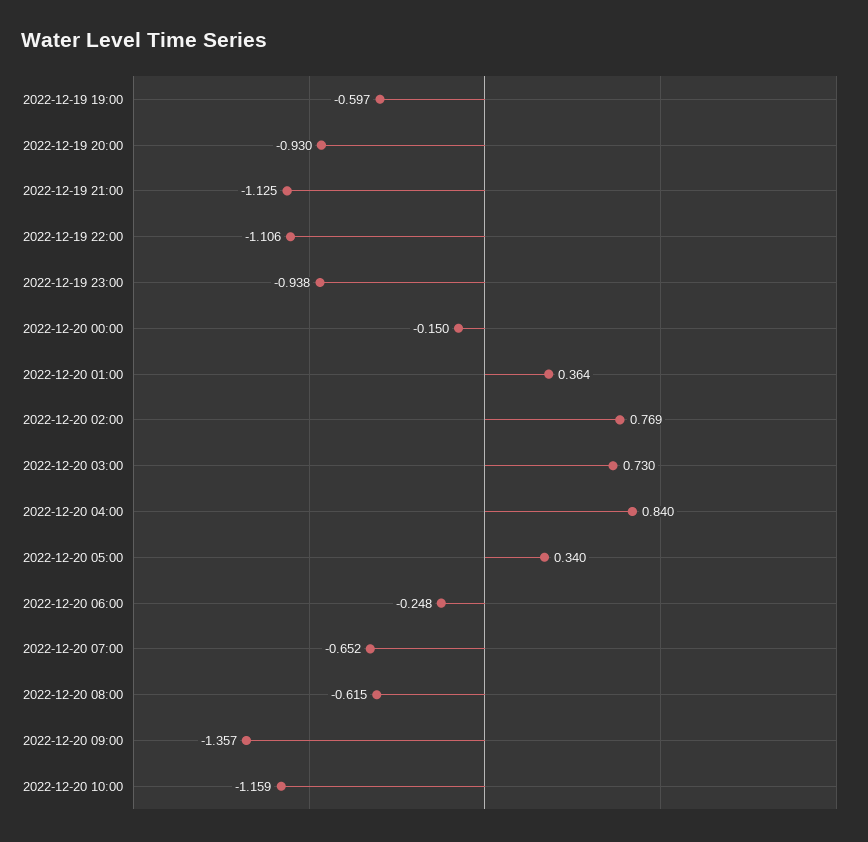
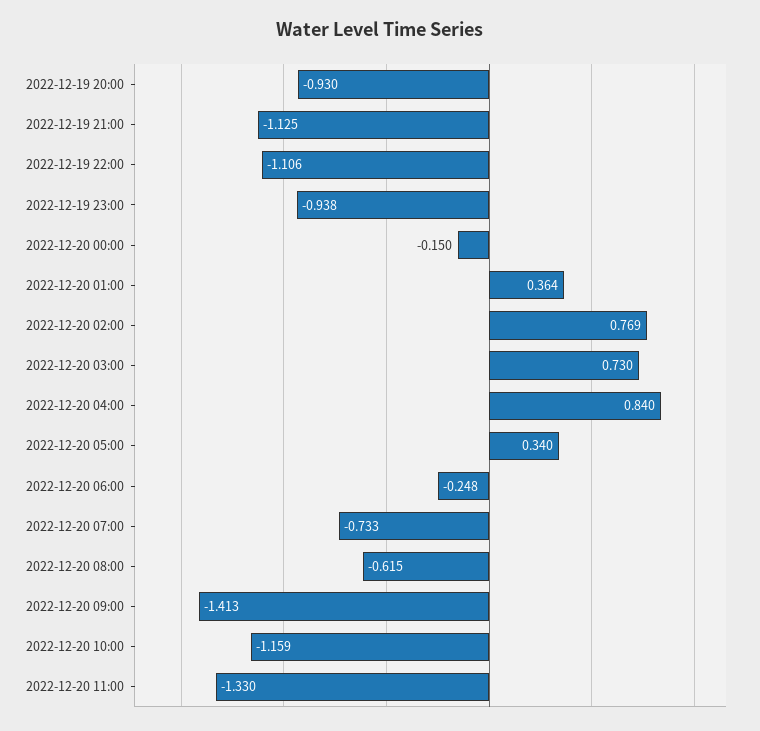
2022-12-19 19:00: -0.597 -> none
2022-12-20 07:00: -0.652 -> -0.733
2022-12-20 09:00: -1.357 -> -1.413
2022-12-20 11:00: none -> -1.33

